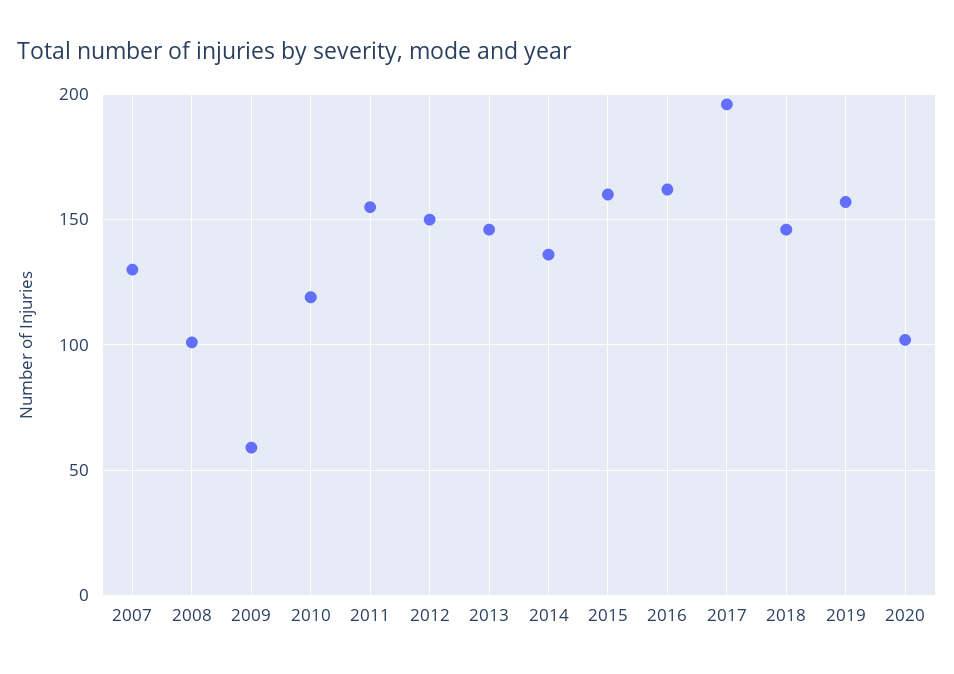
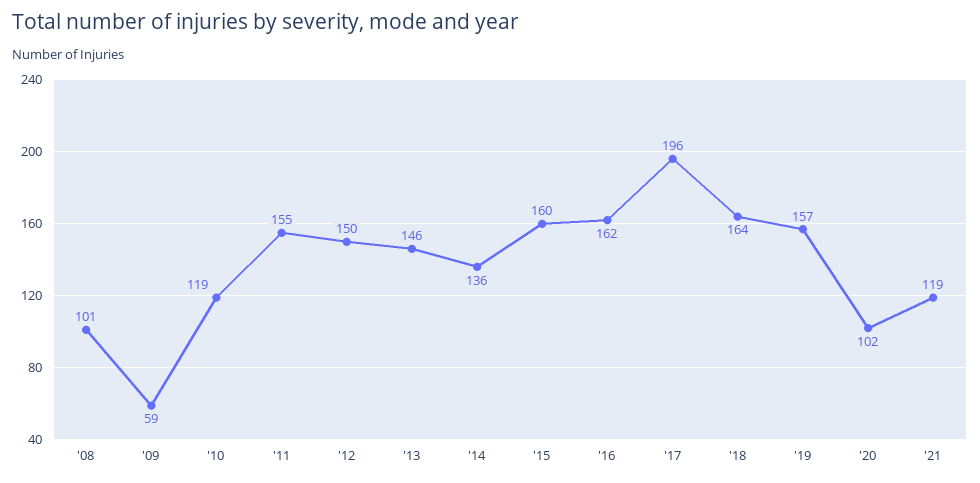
2007: 130 -> none
2018: 145 -> 164
'21: none -> 119

